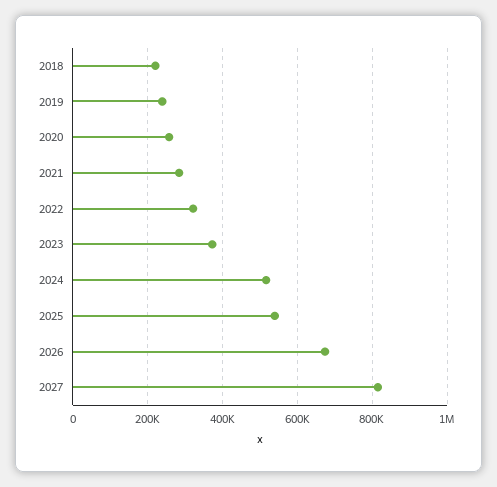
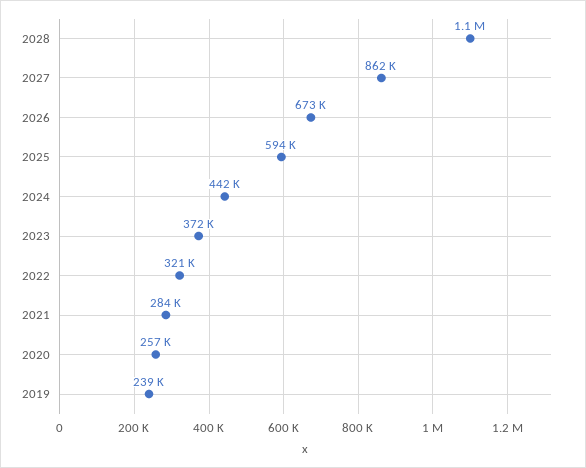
2018: 220000 -> none
2024: 520000 -> 442000
2025: 540000 -> 594000
2027: 820000 -> 862000
2028: none -> 1100000

